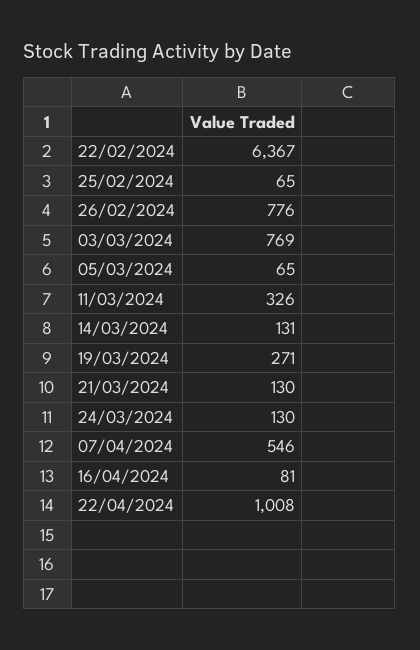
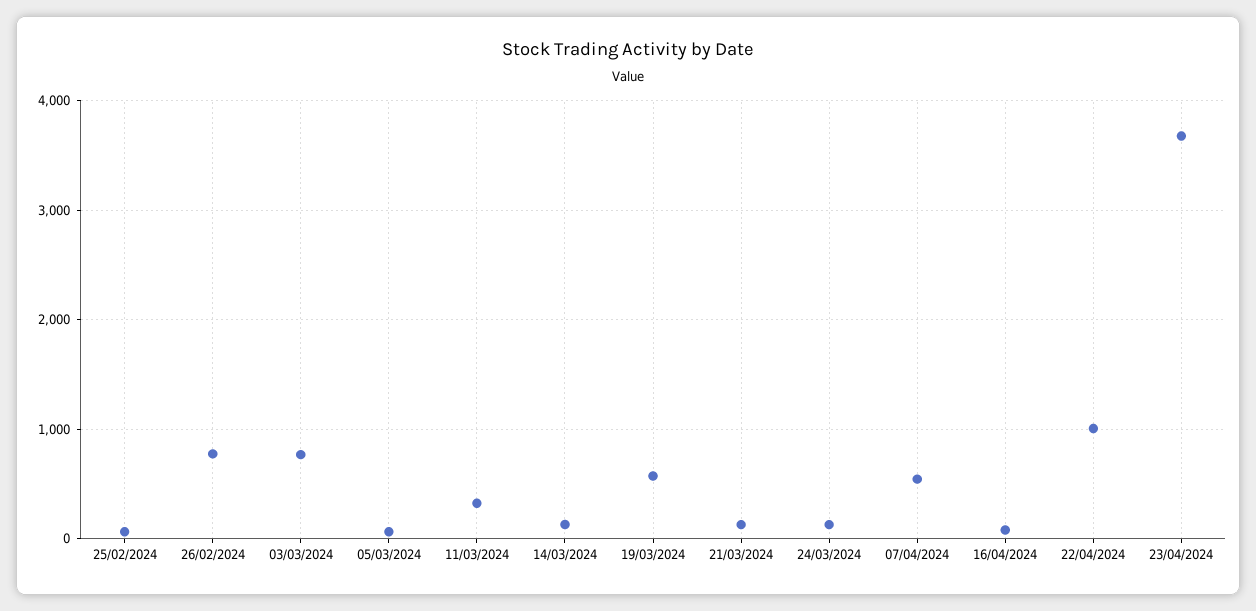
22/02/2024: 6367 -> none
19/03/2024: 271 -> 600
23/04/2024: none -> 3700

